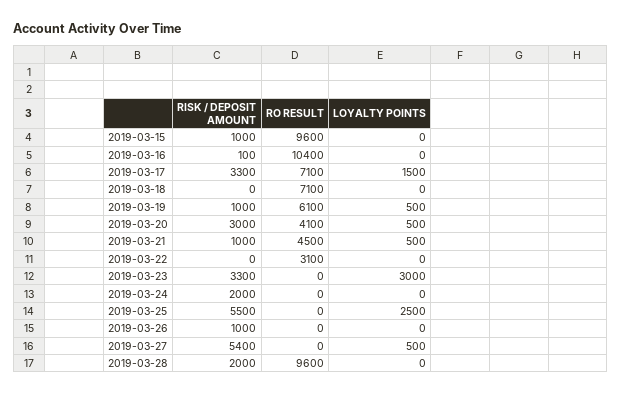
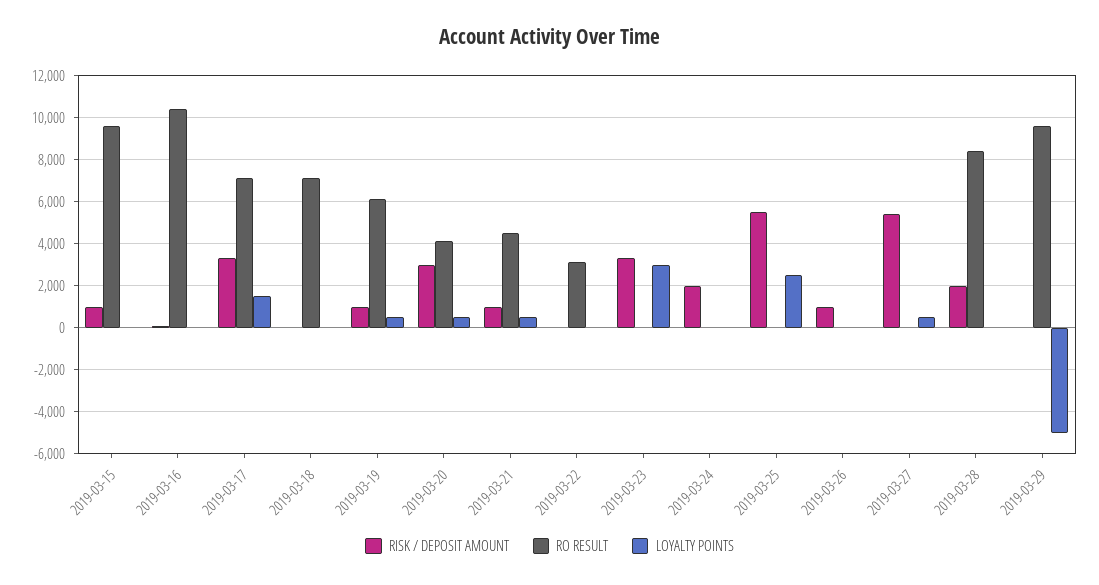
RO RESULT, 2019-03-28: 9600 -> 8500
RISK / DEPOSIT AMOUNT, 2019-03-29: none -> 0
RO RESULT, 2019-03-29: none -> 9500
LOYALTY POINTS, 2019-03-29: none -> -5000

